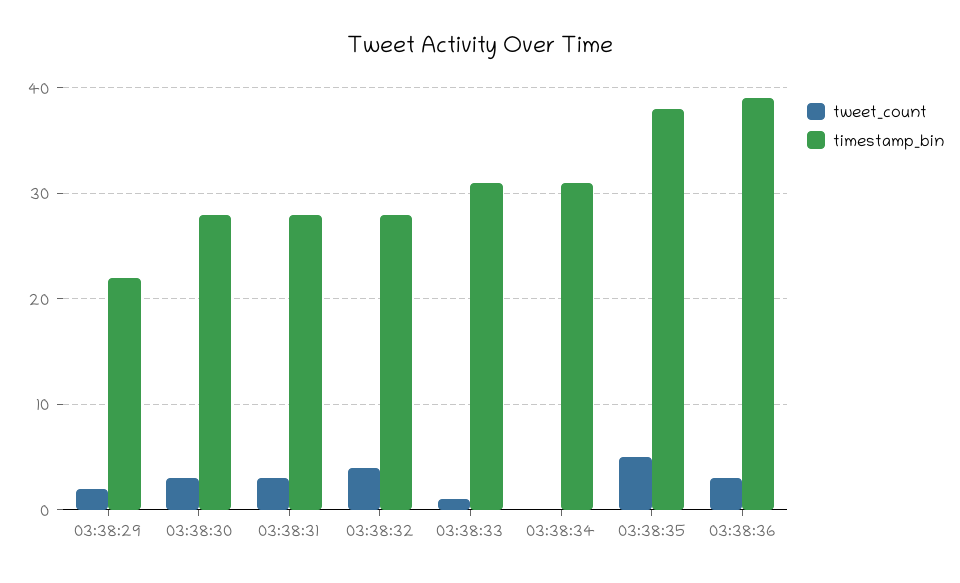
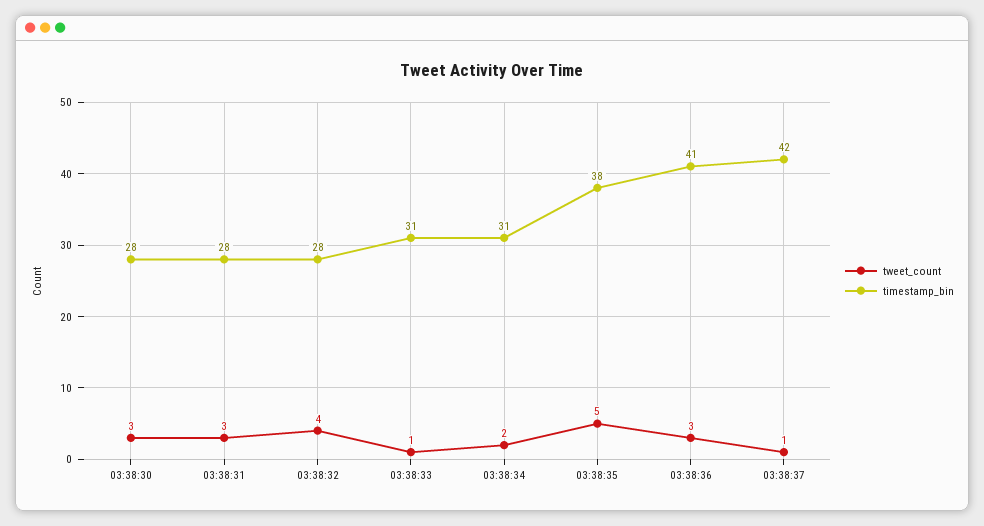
tweet_count, 03:38:29: 2 -> none
timestamp_bin, 03:38:29: 22 -> none
tweet_count, 03:38:34: 0 -> 2
timestamp_bin, 03:38:36: 39 -> 41
tweet_count, 03:38:37: none -> 1
timestamp_bin, 03:38:37: none -> 42

